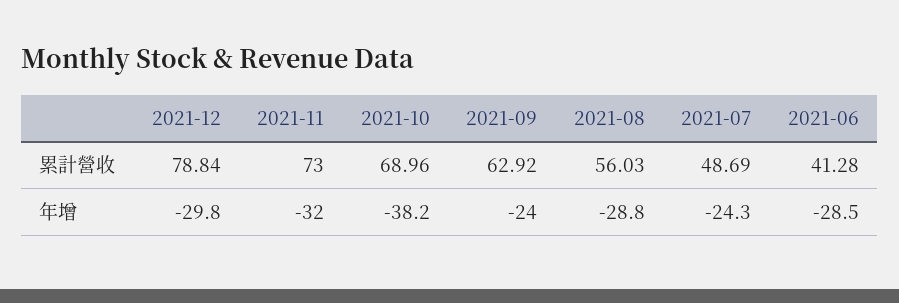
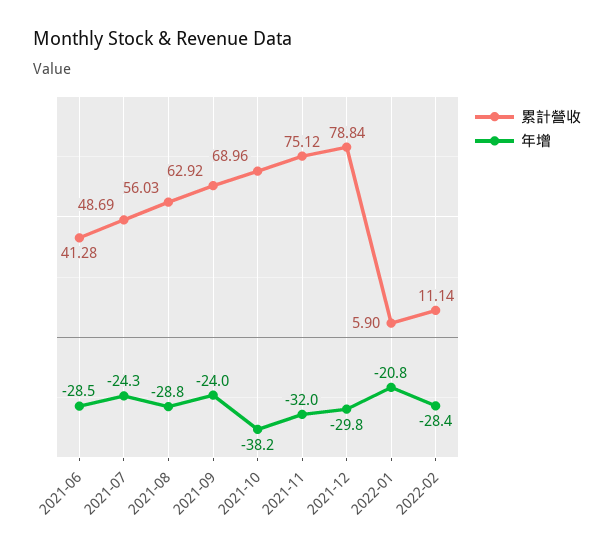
累計營收, 2021-11: 73 -> 75.12
累計營收, 2022-01: none -> 5.9
年增, 2022-01: none -> -20.8
累計營收, 2022-02: none -> 11.14
年增, 2022-02: none -> -28.4

